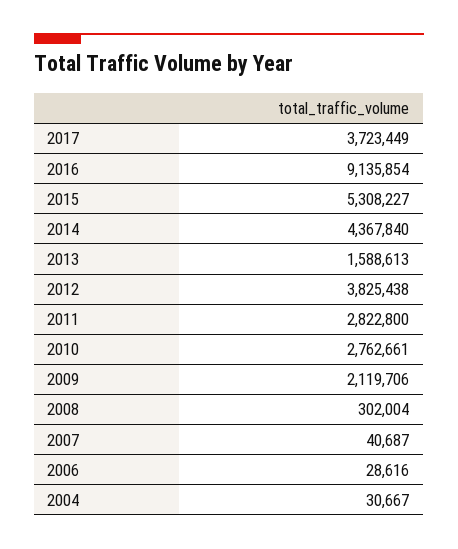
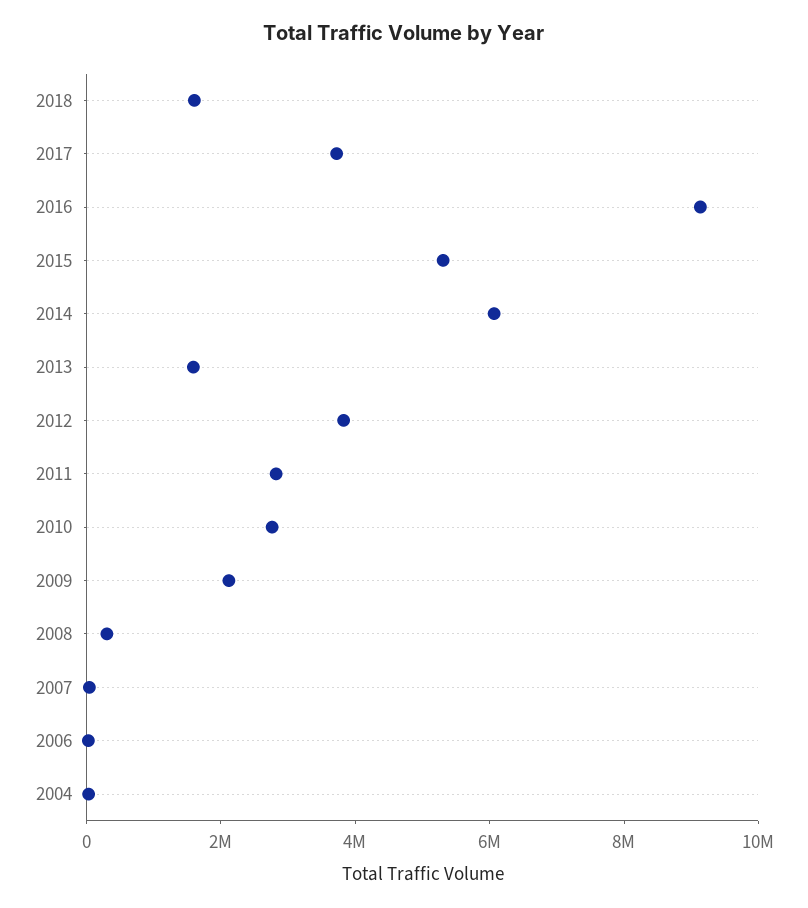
2014: 4367840 -> 6000000
2018: none -> 1500000

